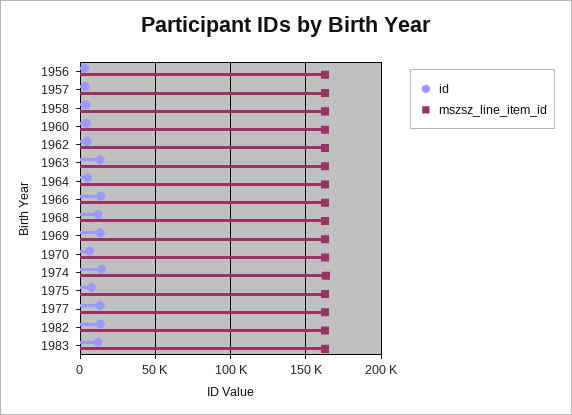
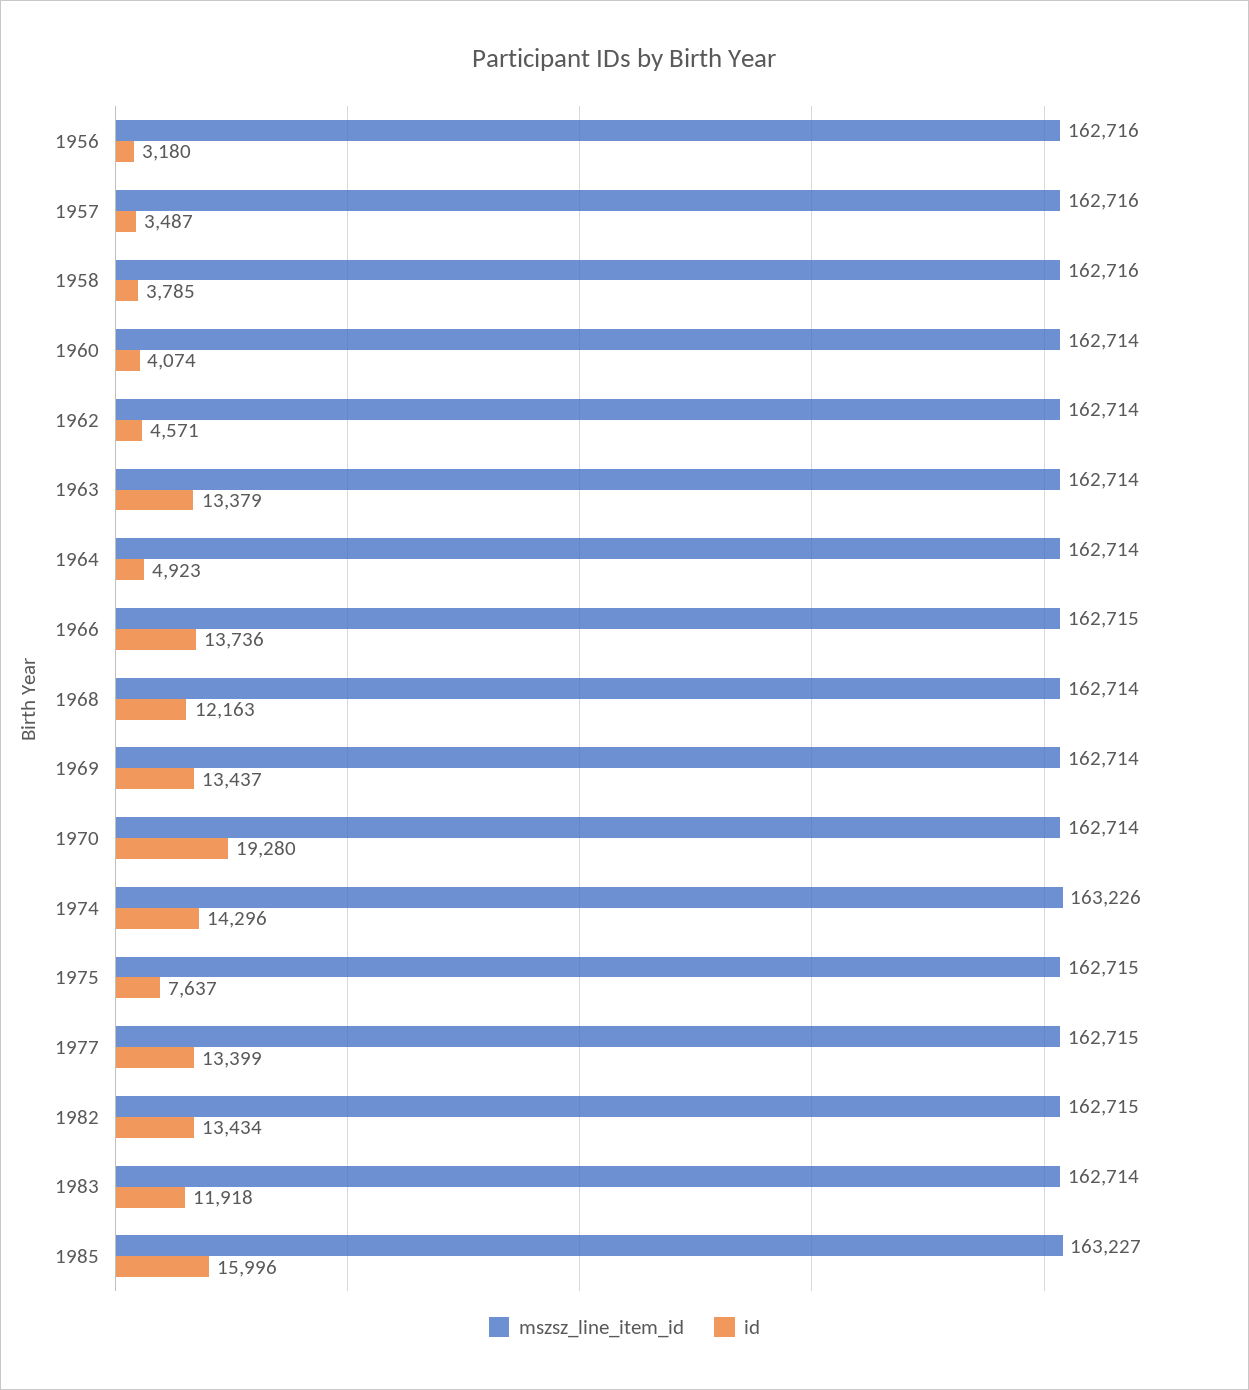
id, 1970: 5000 -> 19280
mszsz_line_item_id, 1985: none -> 163227
id, 1985: none -> 15996

